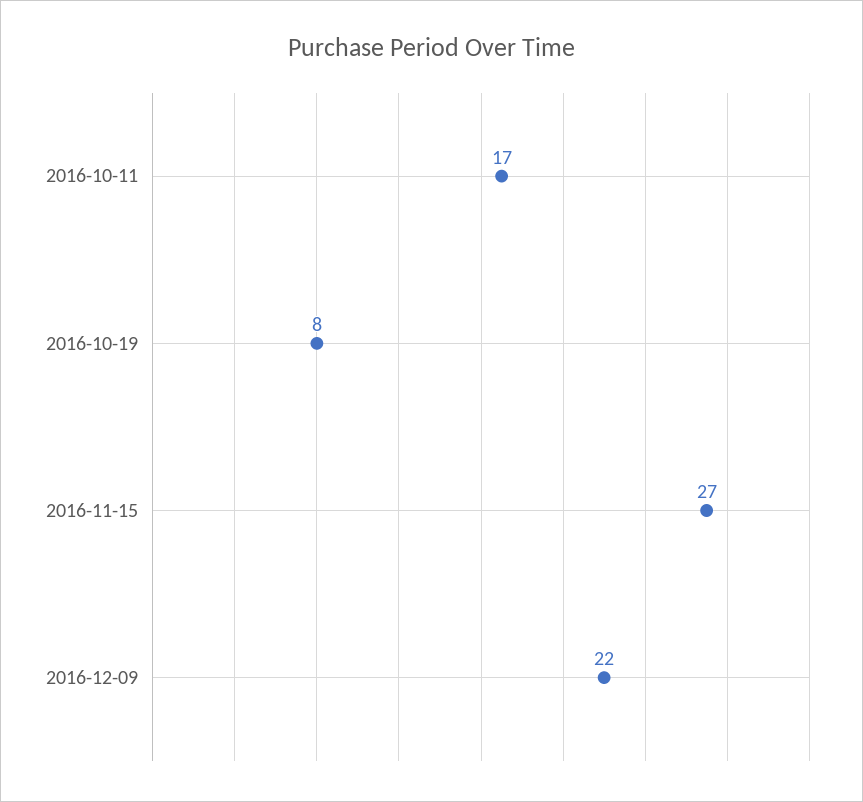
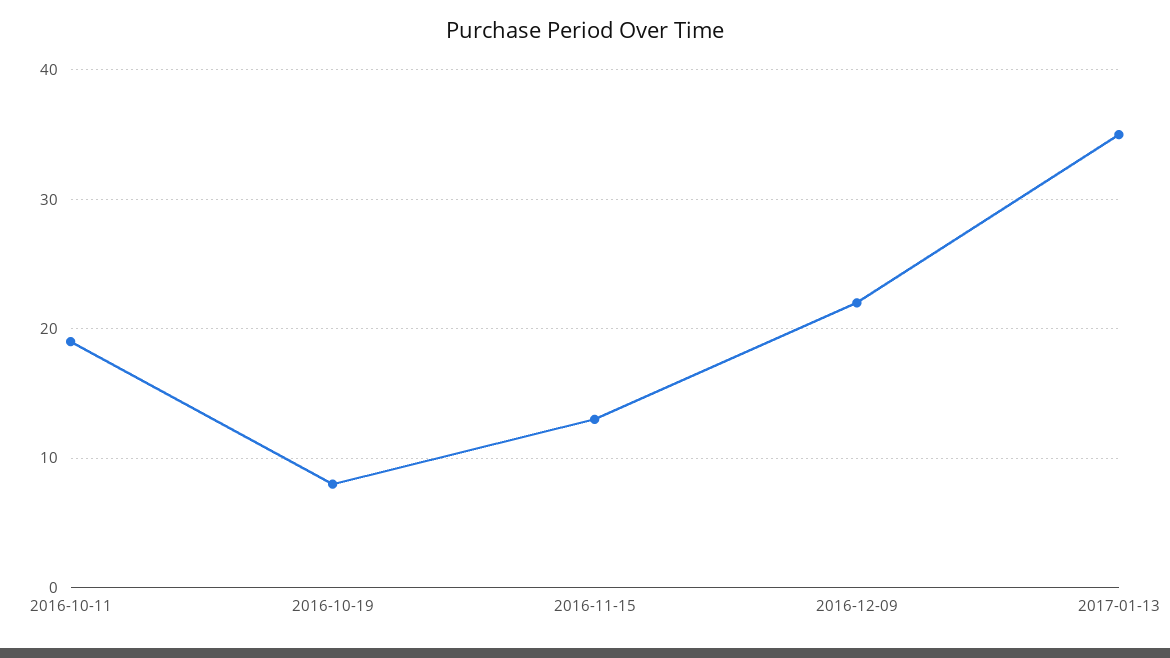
2016-10-11: 17 -> 19
2016-11-15: 27 -> 13
2017-01-13: none -> 35

